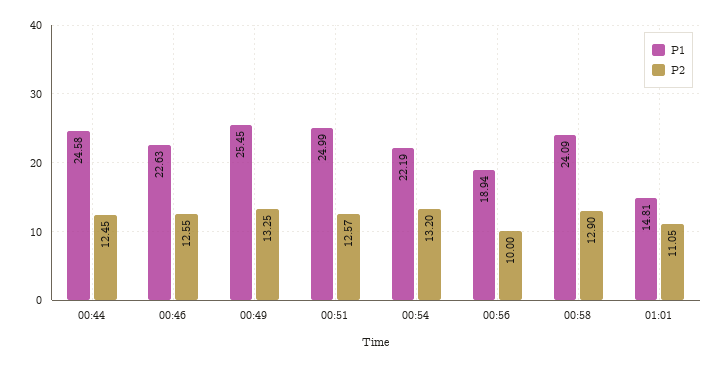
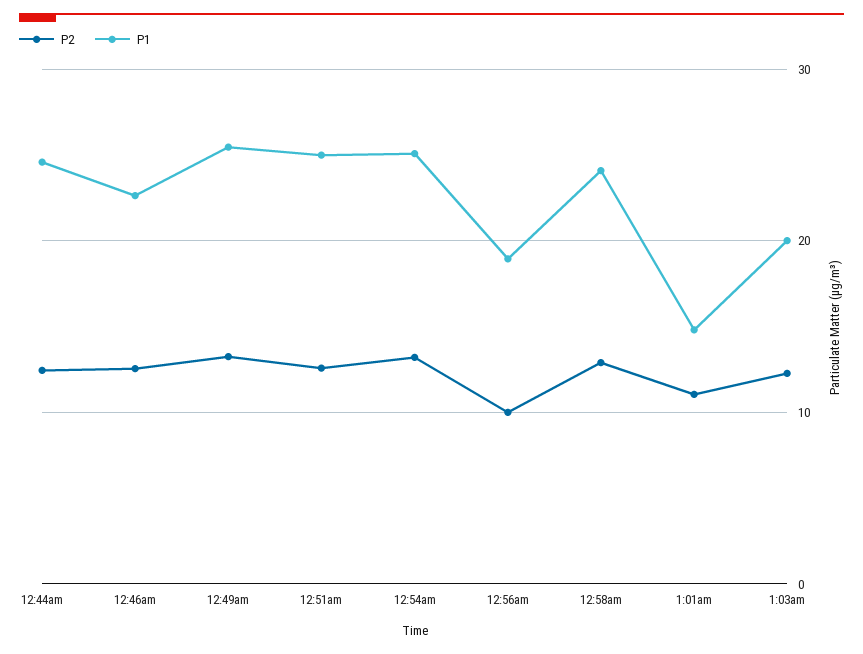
P1, 00:54: 22.19 -> 25
P2, 1:03am: none -> 12
P1, 1:03am: none -> 20

